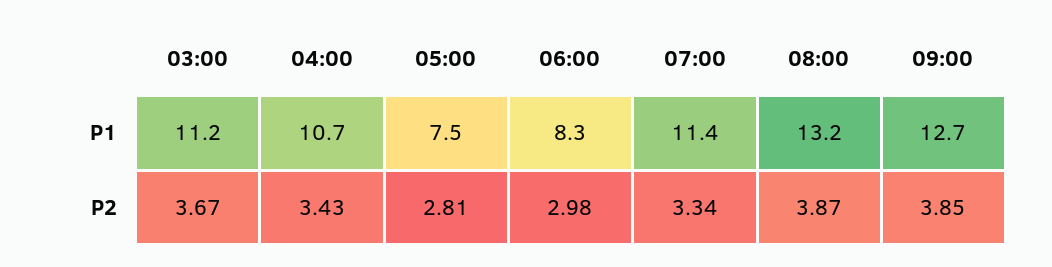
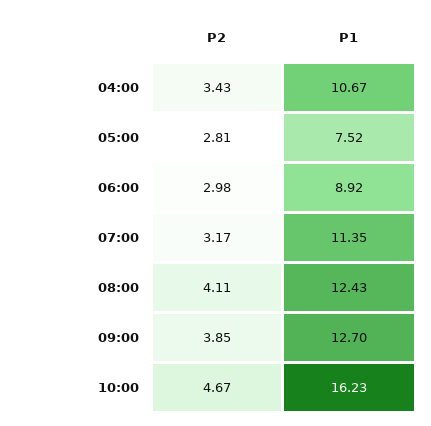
03:00, P1: 11.2 -> none
06:00, P1: 8.3 -> 8.92
08:00, P1: 13.2 -> 12.43
03:00, P2: 3.67 -> none
07:00, P2: 3.34 -> 3.17
08:00, P2: 3.87 -> 4.11
10:00, P2: none -> 4.67
10:00, P1: none -> 16.23

